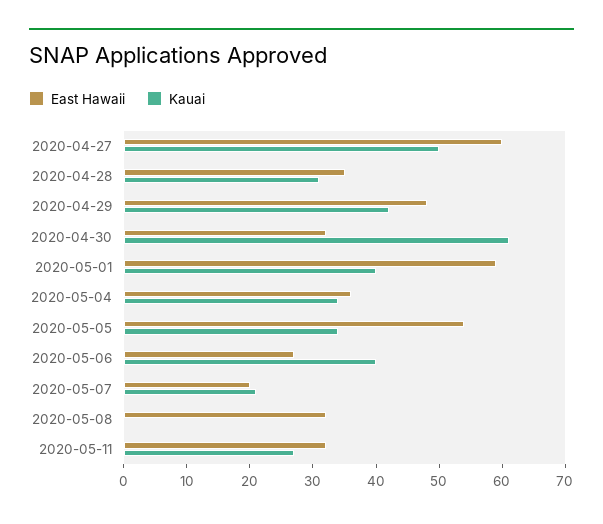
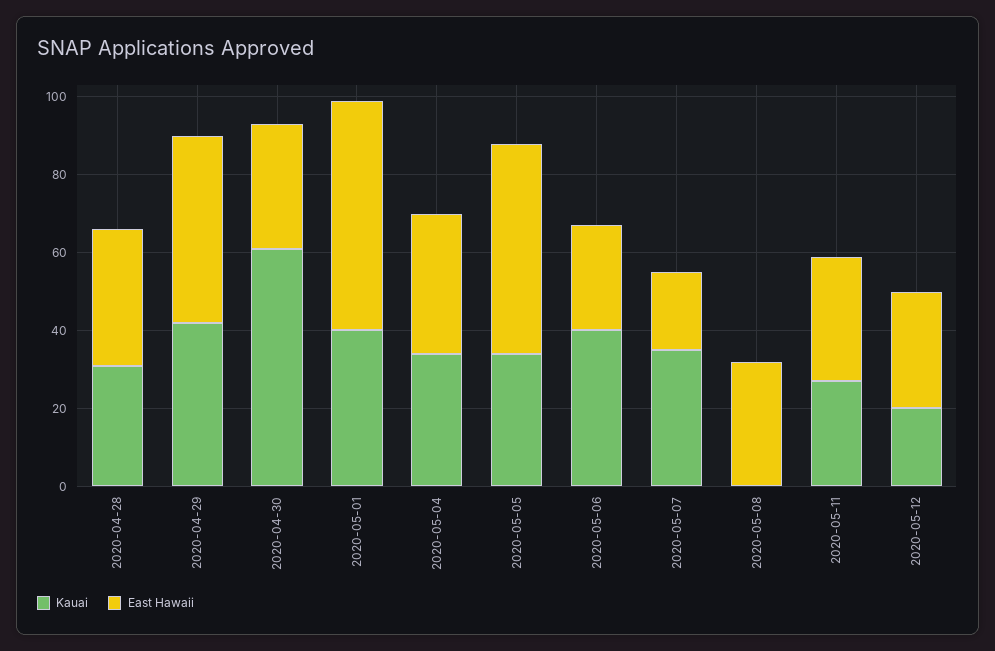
East Hawaii, 2020-04-27: 60 -> none
Kauai, 2020-04-27: 50 -> none
Kauai, 2020-05-07: 20 -> 35
Kauai, 2020-05-12: none -> 20
East Hawaii, 2020-05-12: none -> 30

